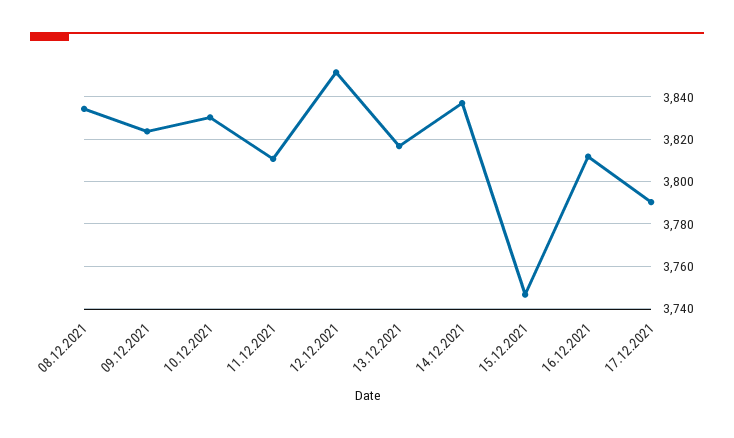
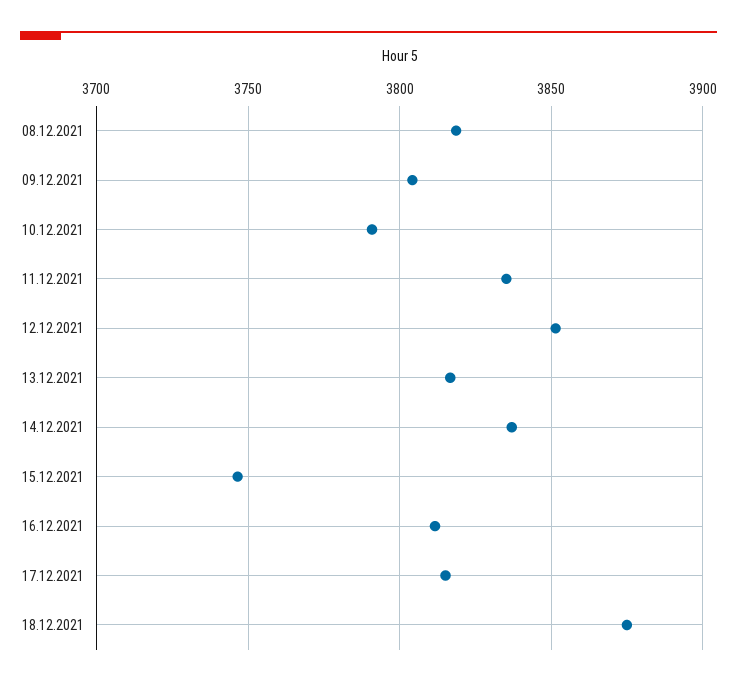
08.12.2021: 3835 -> 3820
09.12.2021: 3825 -> 3805
10.12.2021: 3830 -> 3790
11.12.2021: 3810 -> 3835
17.12.2021: 3790 -> 3815
18.12.2021: none -> 3875

